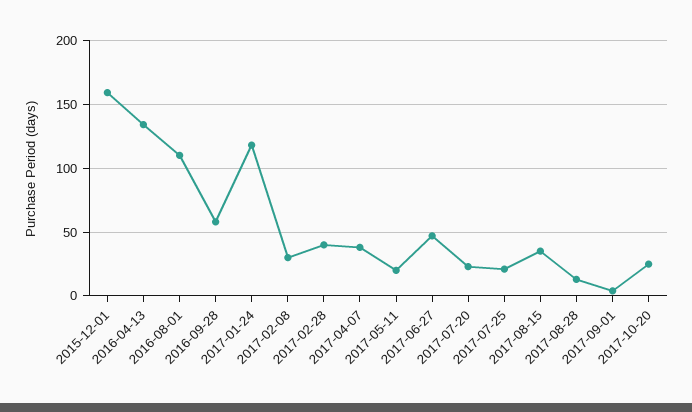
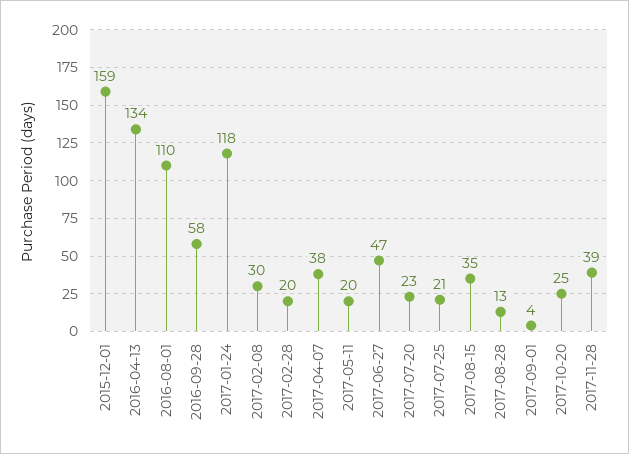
2017-02-28: 40 -> 20
2017-11-28: none -> 39

